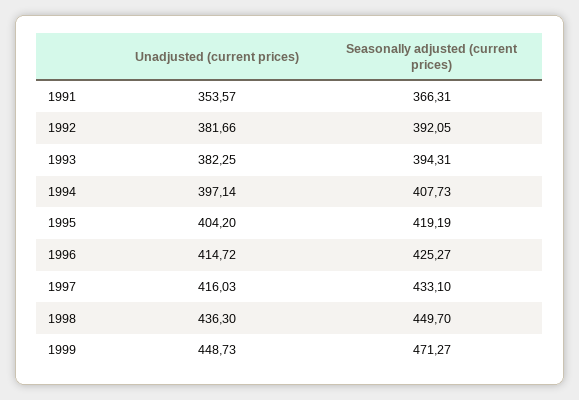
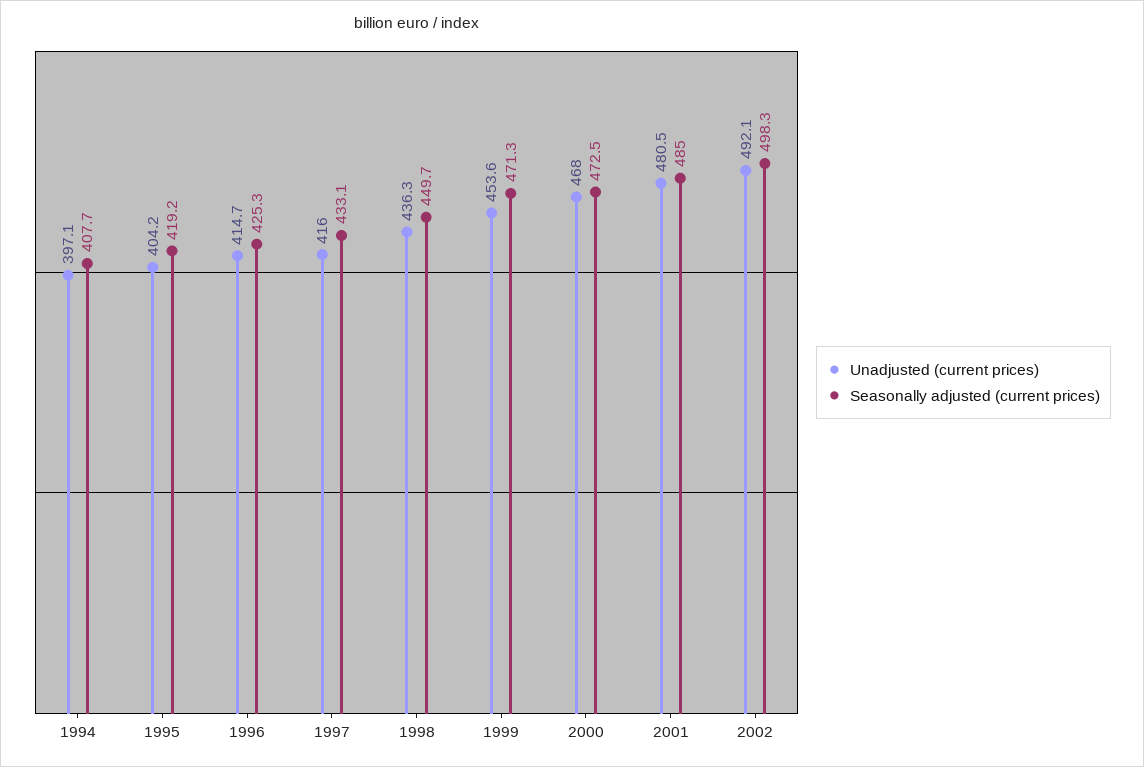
Unadjusted (current prices), 1991: 353.57 -> none
Seasonally adjusted (current prices), 1991: 366.31 -> none
Unadjusted (current prices), 1992: 381.66 -> none
Seasonally adjusted (current prices), 1992: 392.05 -> none
Unadjusted (current prices), 1993: 382.25 -> none
Seasonally adjusted (current prices), 1993: 394.31 -> none
Unadjusted (current prices), 1999: 448.73 -> 453.6
Unadjusted (current prices), 2000: none -> 468
Seasonally adjusted (current prices), 2000: none -> 472.5
Unadjusted (current prices), 2001: none -> 480.5
Seasonally adjusted (current prices), 2001: none -> 485
Unadjusted (current prices), 2002: none -> 492.1
Seasonally adjusted (current prices), 2002: none -> 498.3

